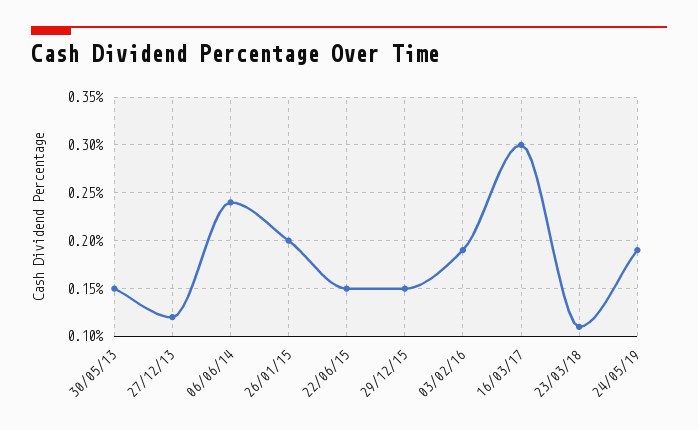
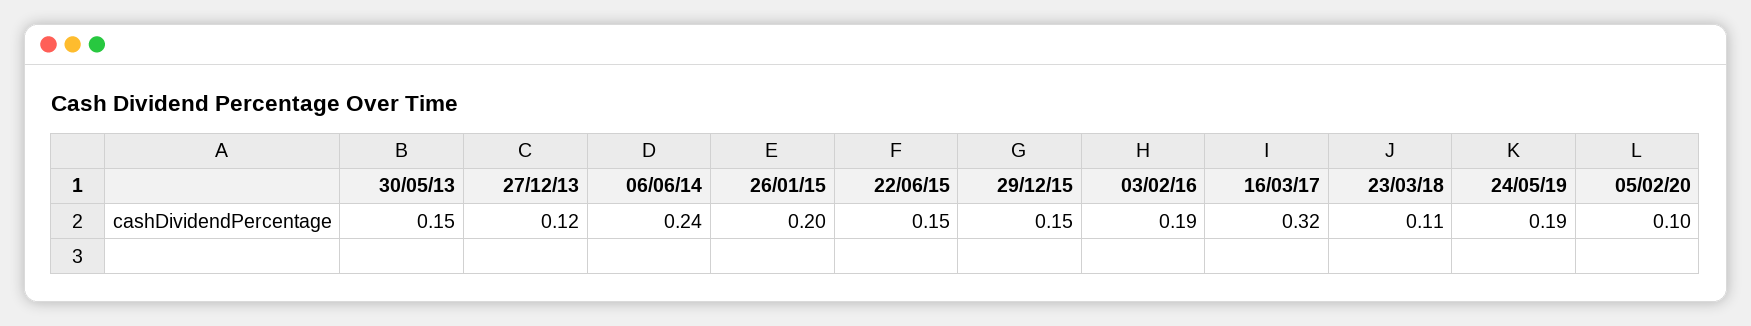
16/03/17: 0.3 -> 0.32
05/02/20: none -> 0.1

